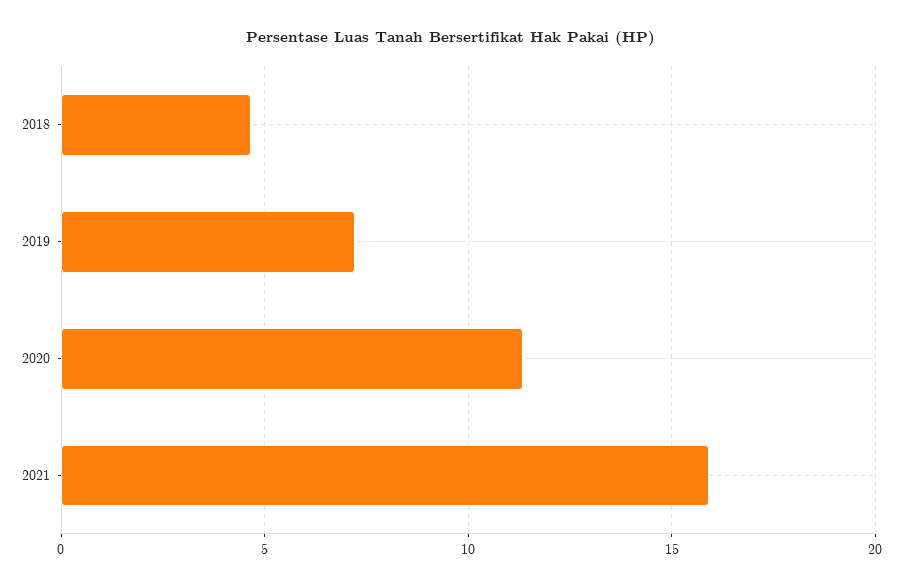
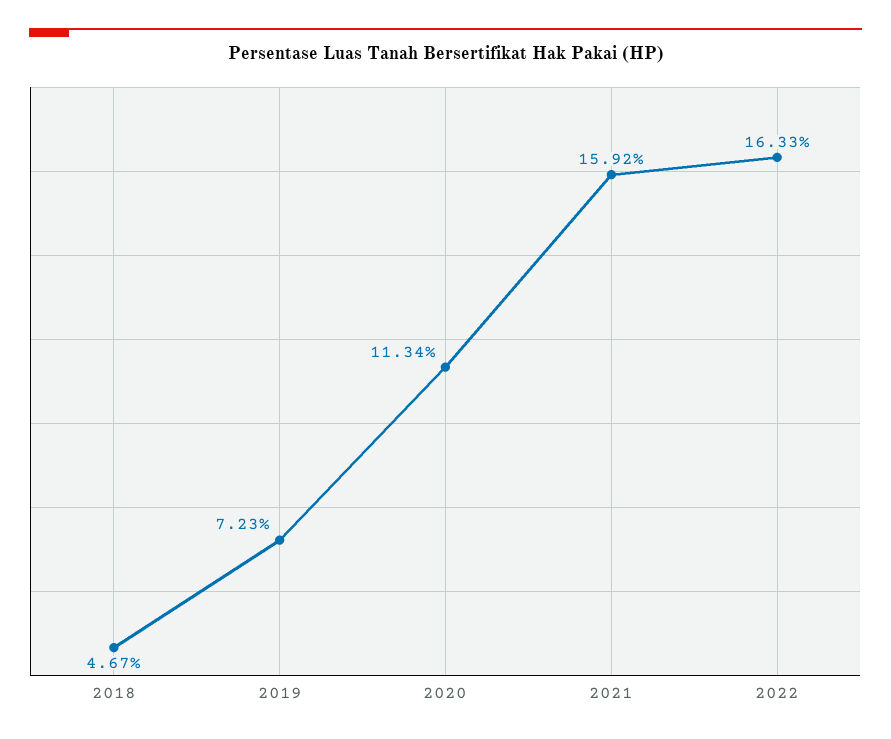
2022: none -> 16.33

